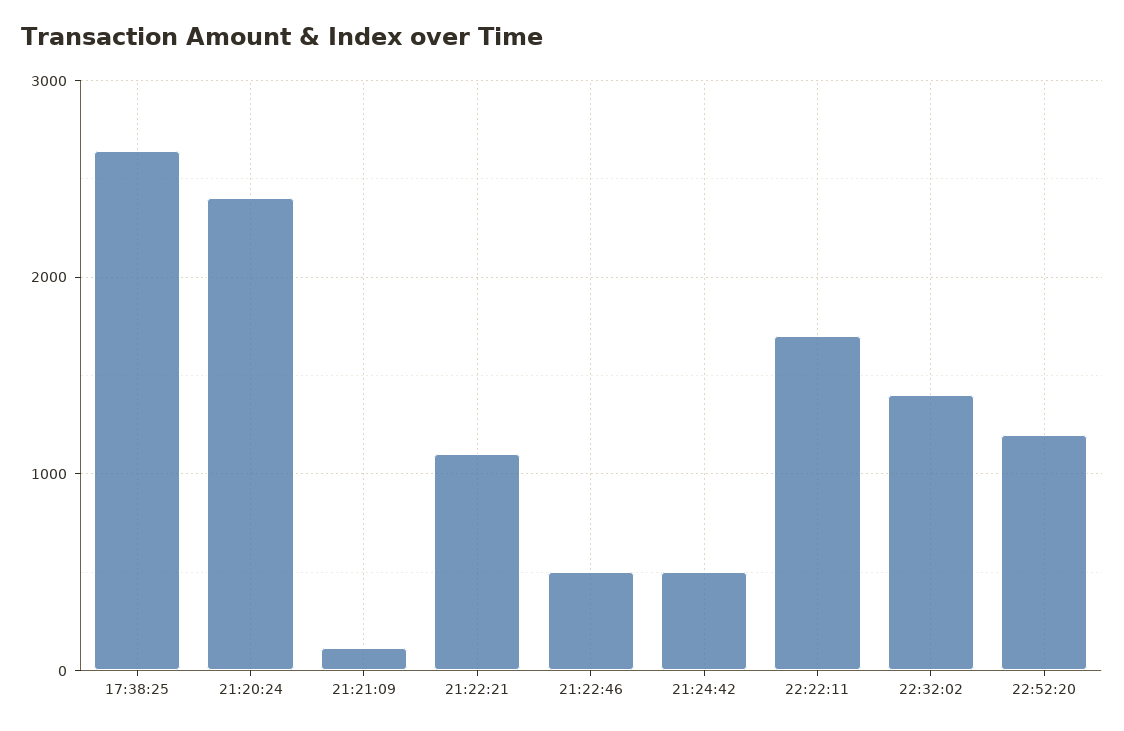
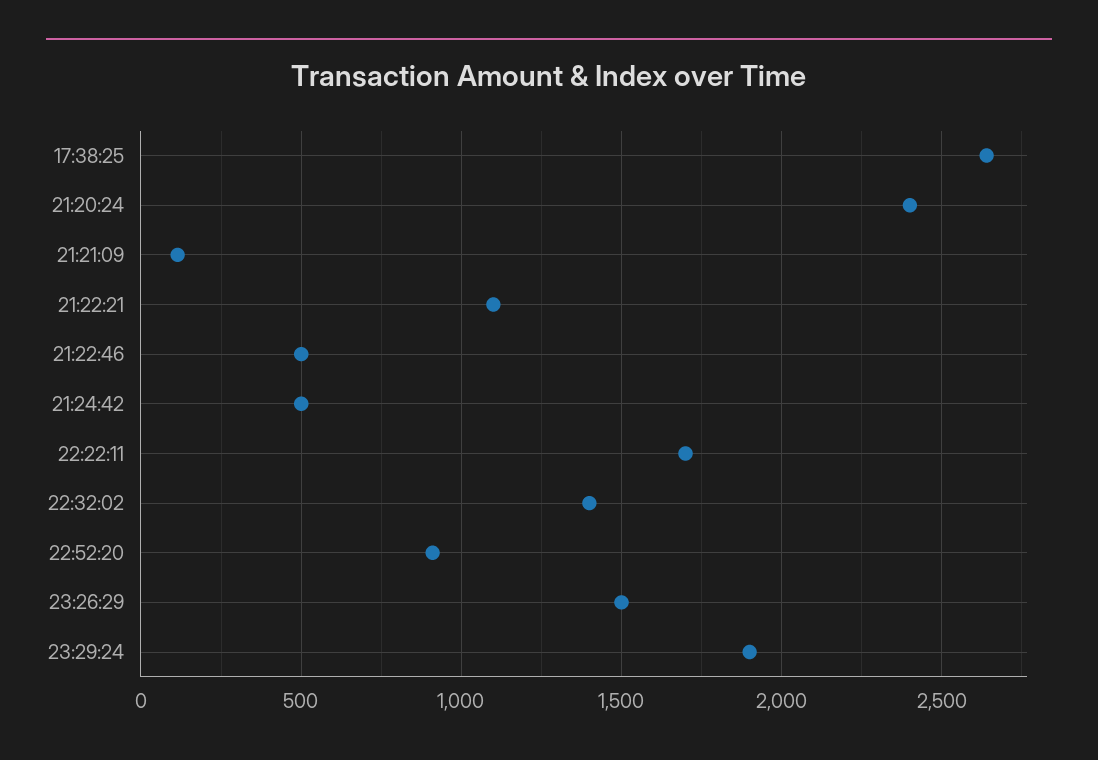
22:52:20: 1200 -> 900
23:26:29: none -> 1500
23:29:24: none -> 1900

